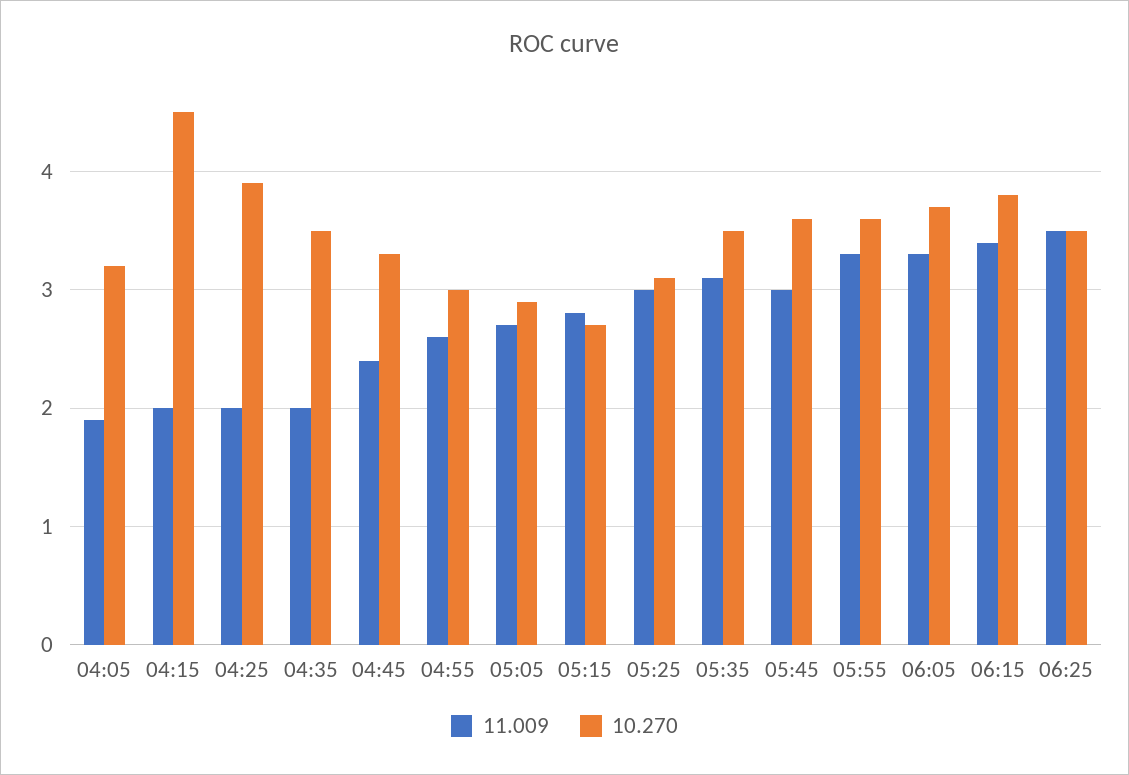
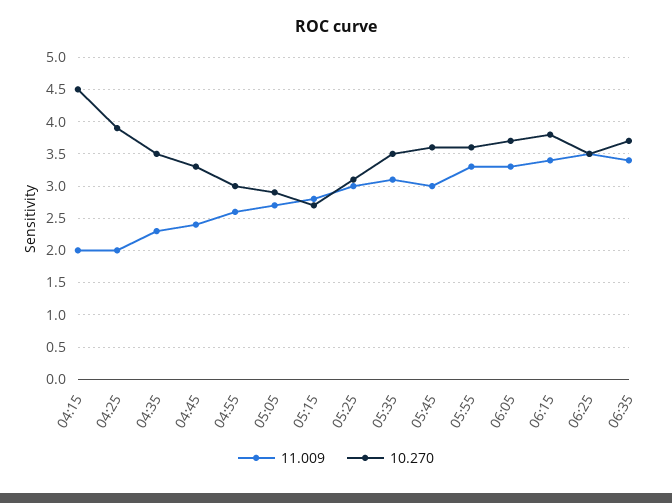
11.009, 04:05: 1.9 -> none
10.270, 04:05: 3.2 -> none
11.009, 04:35: 2 -> 2.3
11.009, 06:35: none -> 3.4
10.270, 06:35: none -> 3.7

